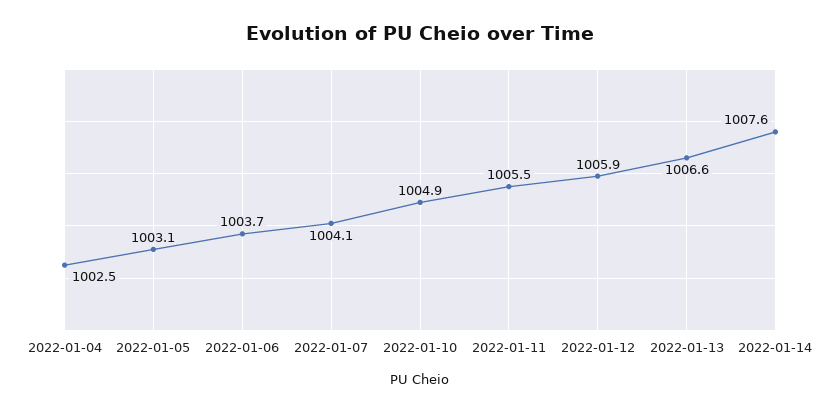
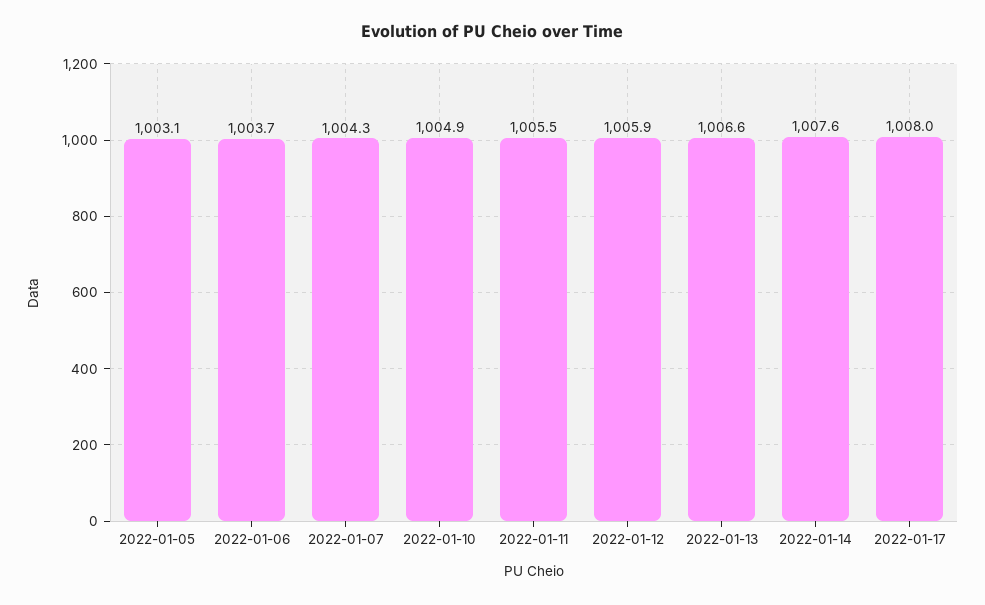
2022-01-04: 1002.5 -> none
2022-01-07: 1004.1 -> 1004.3
2022-01-17: none -> 1008

